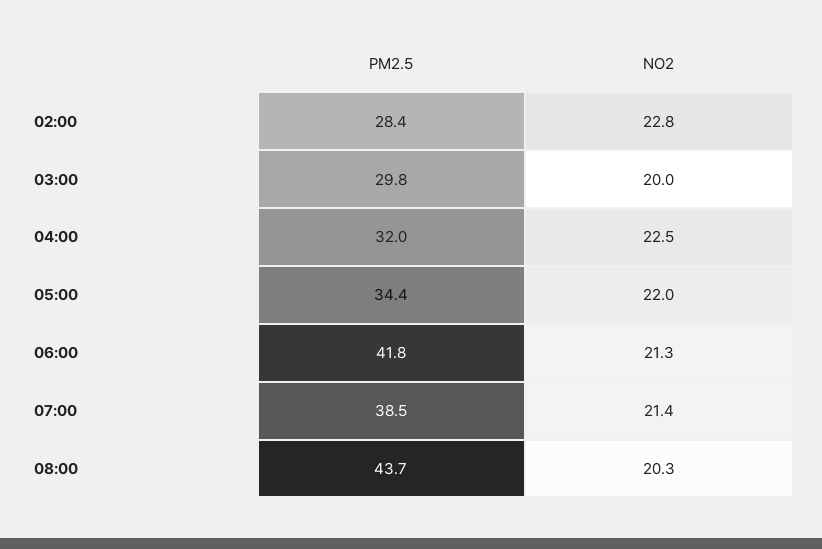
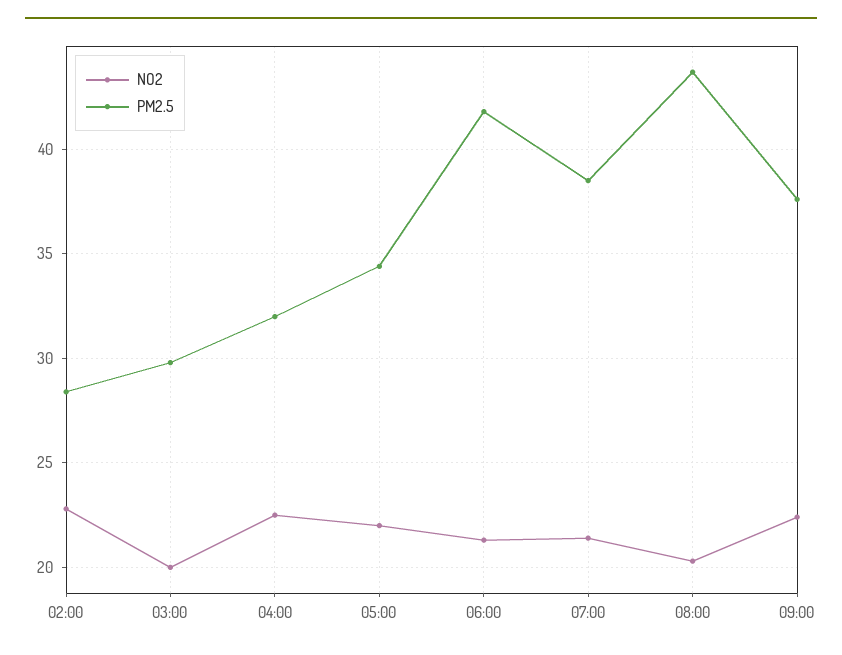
NO2, 09:00: none -> 22.5
PM2.5, 09:00: none -> 37.5

